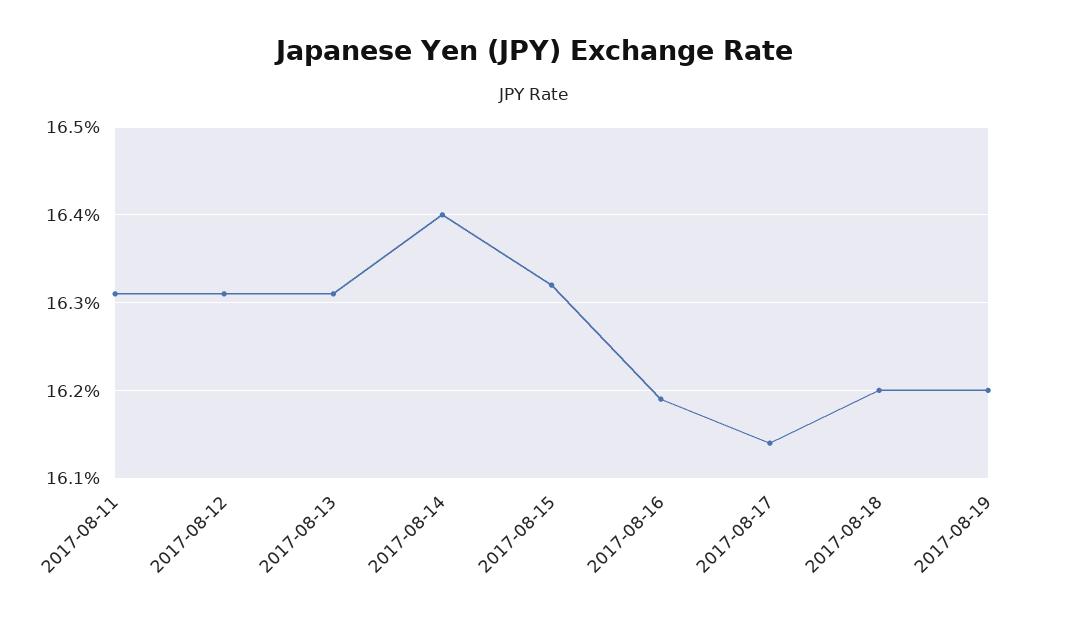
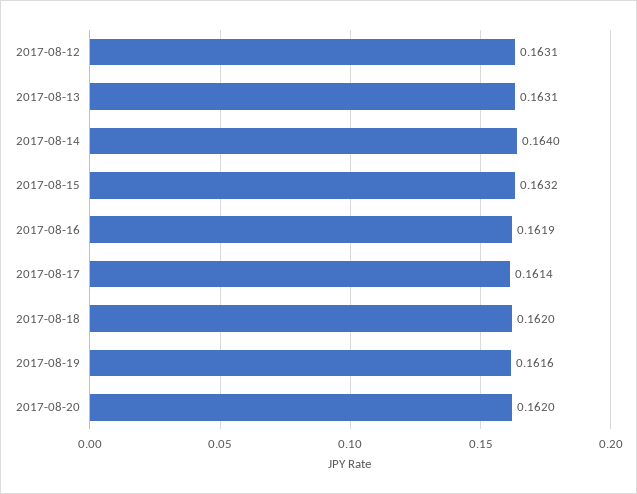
2017-08-11: 0.1631 -> none
2017-08-19: 0.162 -> 0.1616
2017-08-20: none -> 0.162

